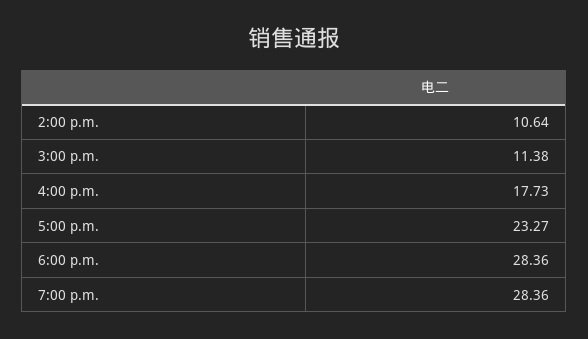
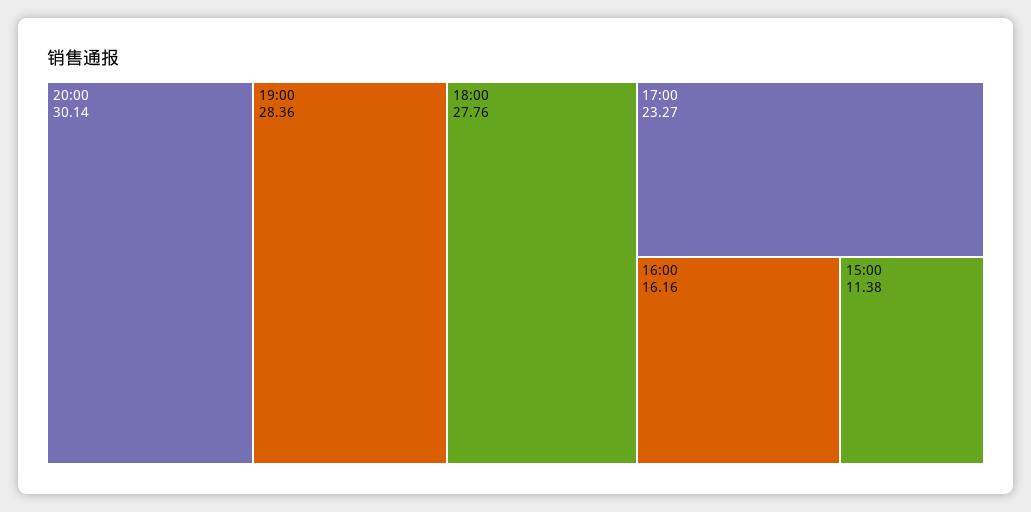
2:00 p.m.: 10.64 -> none
4:00 p.m.: 17.73 -> 16.16
6:00 p.m.: 28.36 -> 27.76
20:00: none -> 30.14

